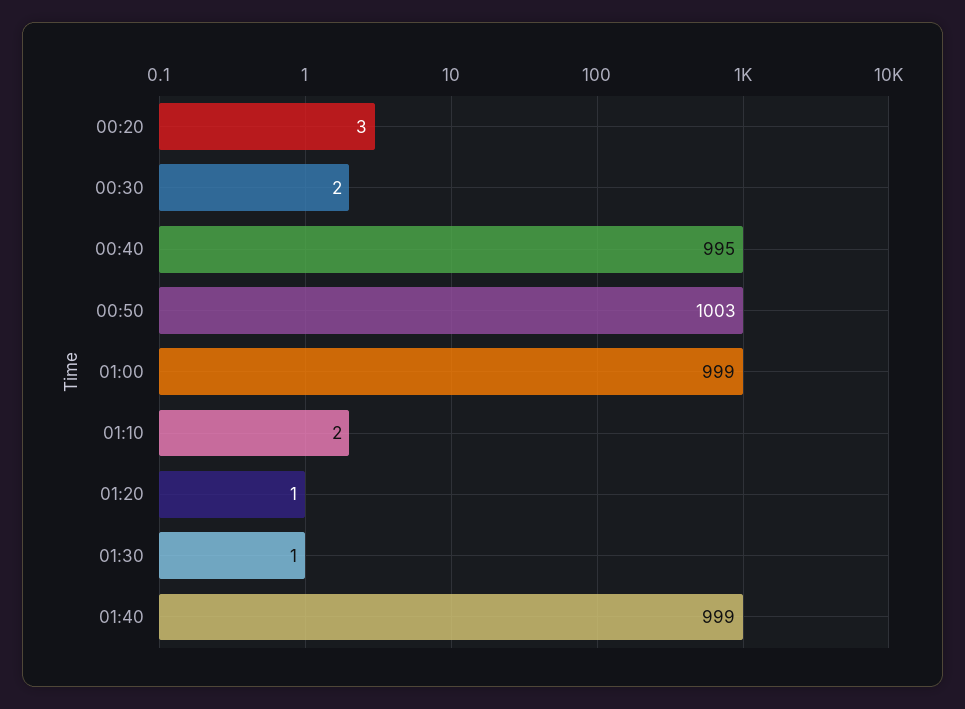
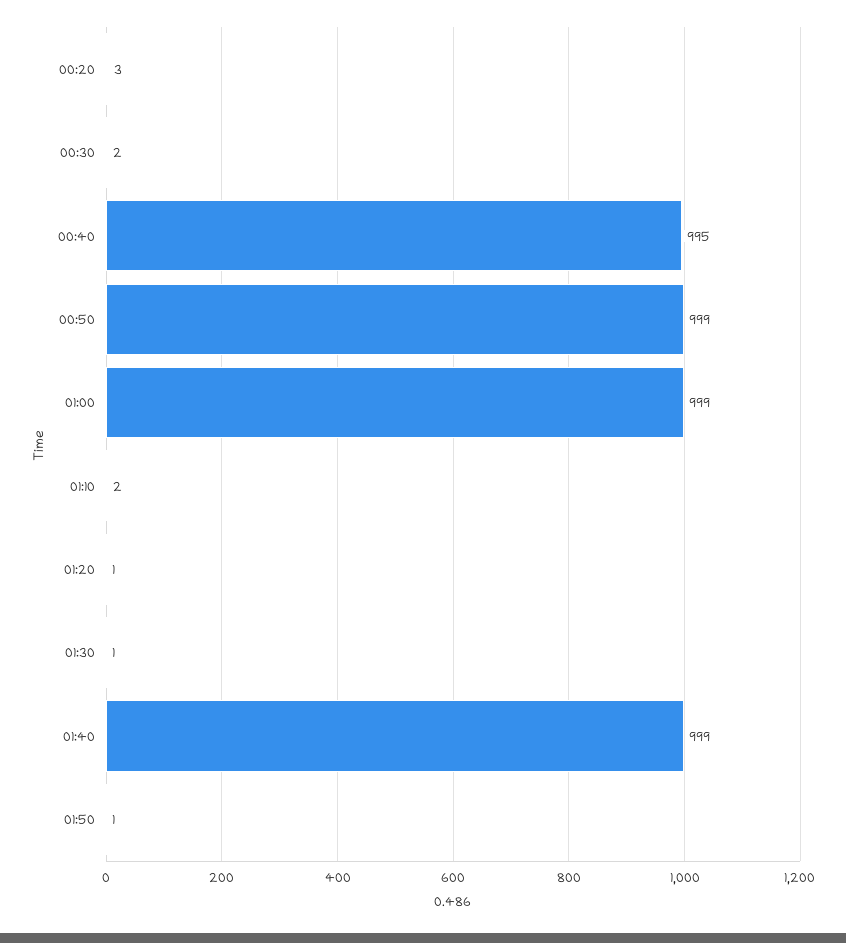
00:50: 1003 -> 999
01:50: none -> 1

